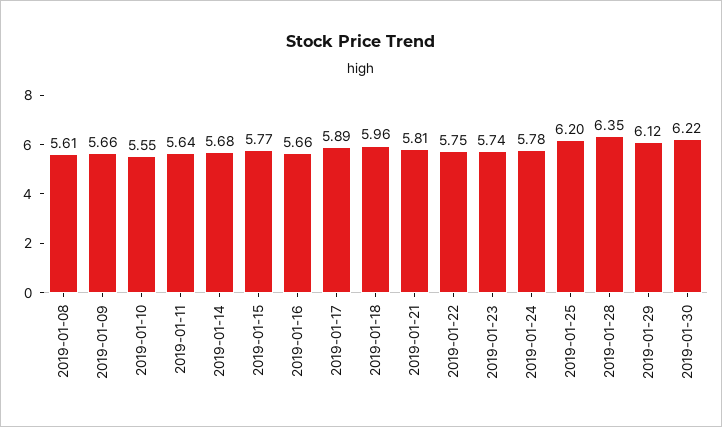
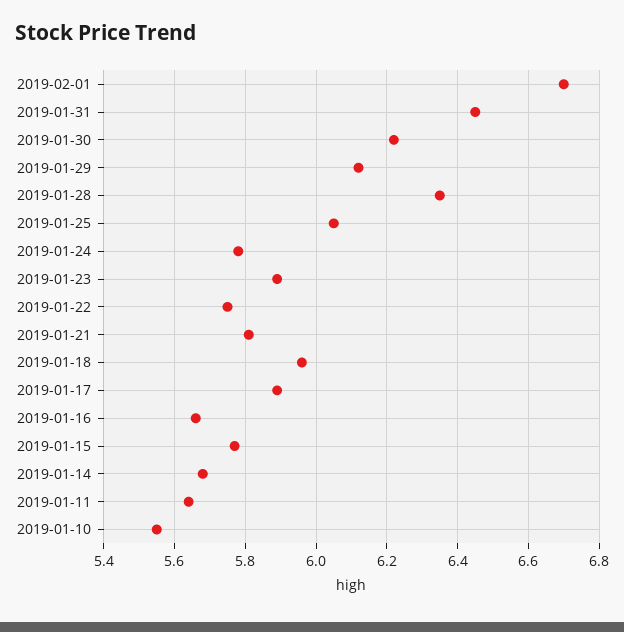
2019-01-08: 5.61 -> none
2019-01-09: 5.66 -> none
2019-01-23: 5.74 -> 5.9
2019-01-25: 6.2 -> 6.05
2019-02-01: none -> 6.7
2019-01-31: none -> 6.45

